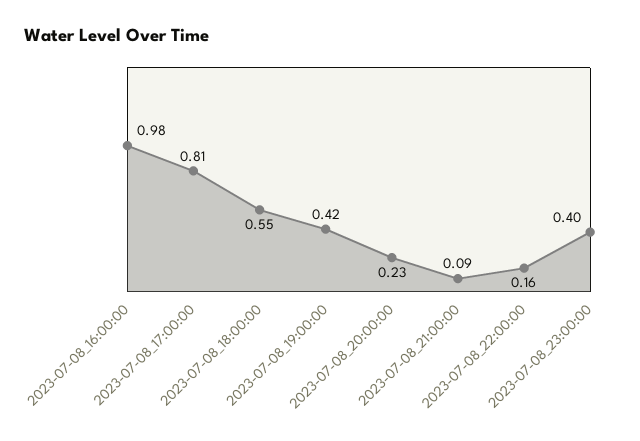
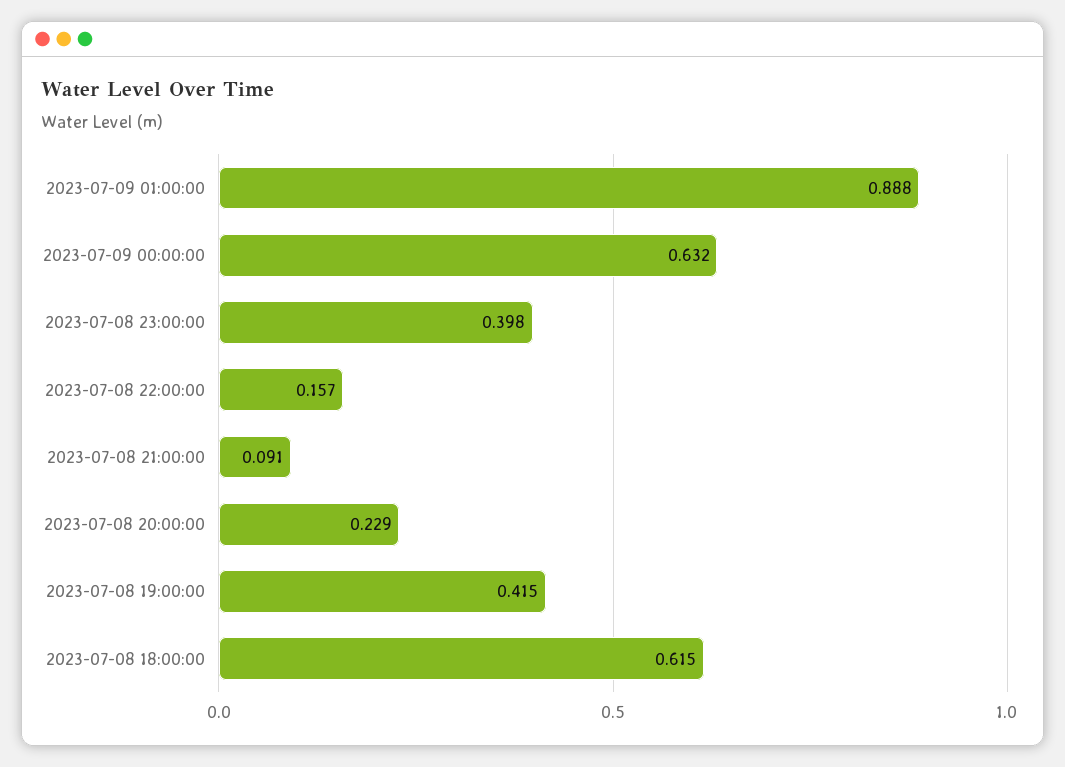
2023-07-08_16:00:00: 0.98 -> none
2023-07-08_17:00:00: 0.81 -> none
2023-07-08_18:00:00: 0.55 -> 0.615
2023-07-09 01:00:00: none -> 0.888
2023-07-09 00:00:00: none -> 0.632

